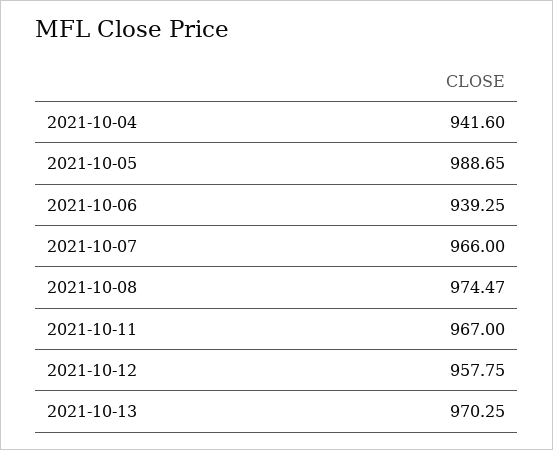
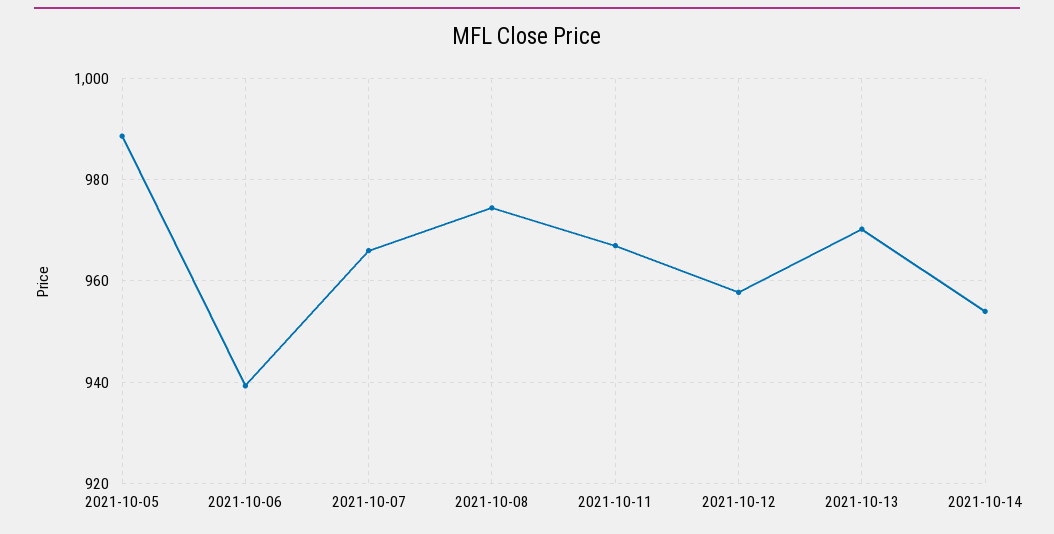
2021-10-04: 941.6 -> none
2021-10-14: none -> 954

